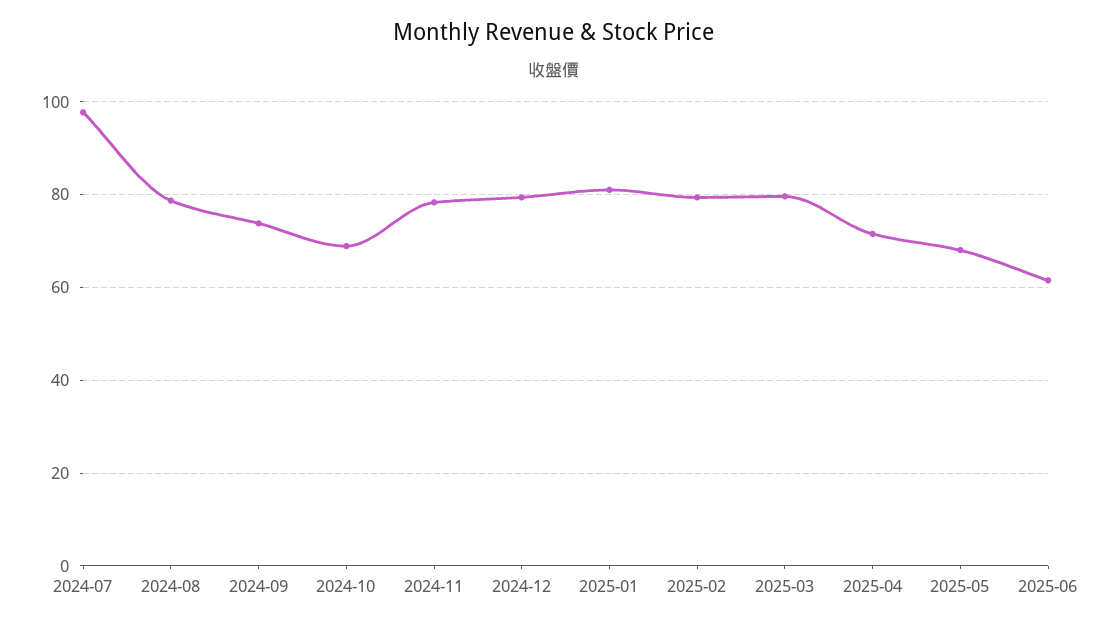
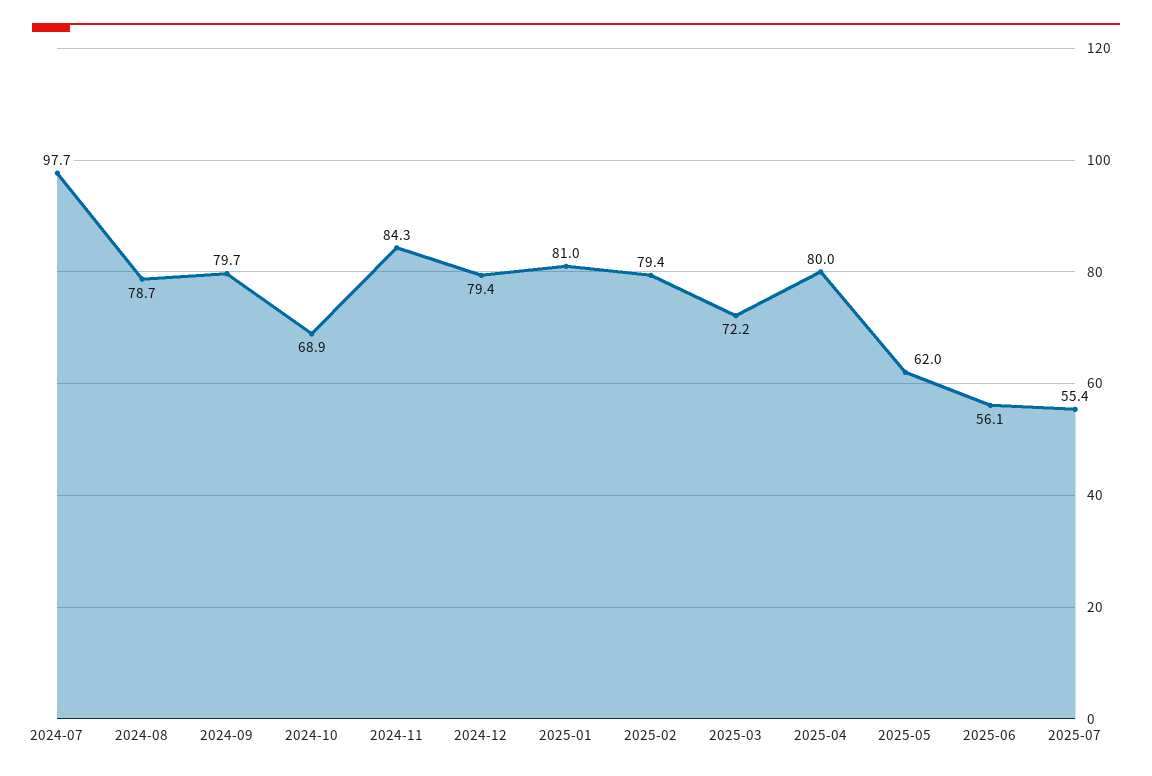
2024-09: 74 -> 79.7
2024-11: 78 -> 84.3
2025-03: 80 -> 72.2
2025-04: 72 -> 80
2025-05: 68 -> 62
2025-06: 62 -> 56.1
2025-07: none -> 55.4

